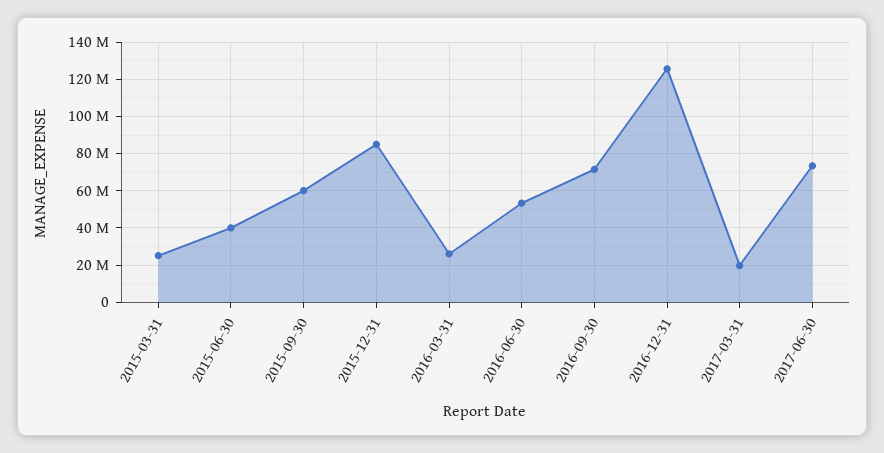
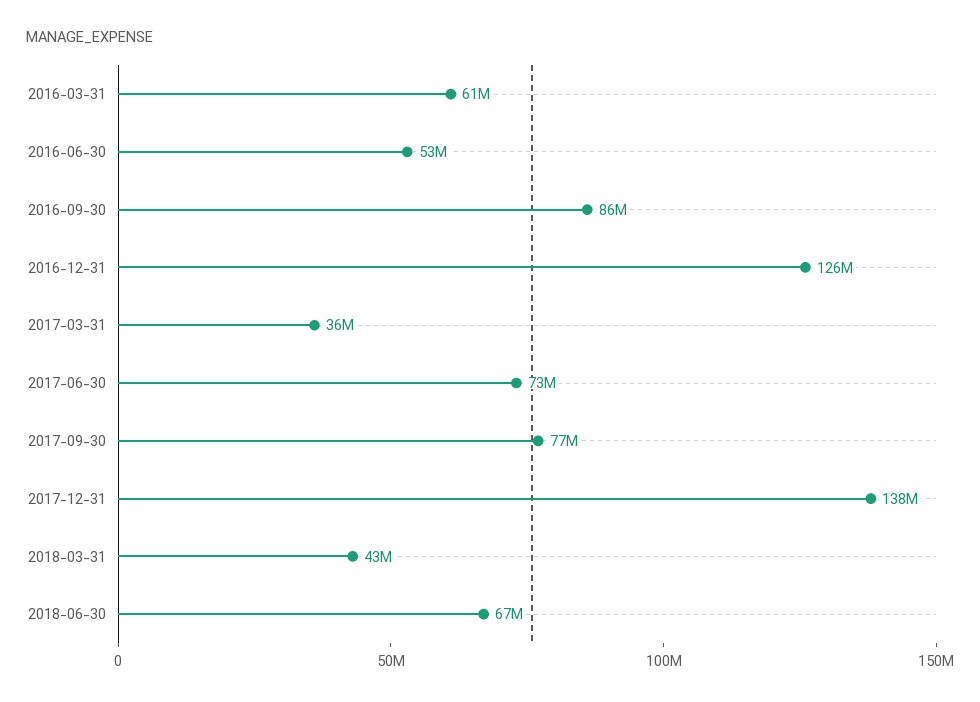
2015-03-31: 25000000 -> none
2015-06-30: 40000000 -> none
2015-09-30: 60000000 -> none
2015-12-31: 85000000 -> none
2016-03-31: 25000000 -> 61000000
2016-09-30: 70000000 -> 86000000
2017-03-31: 20000000 -> 36000000
2017-09-30: none -> 77000000
2017-12-31: none -> 138000000
2018-03-31: none -> 43000000
2018-06-30: none -> 67000000

